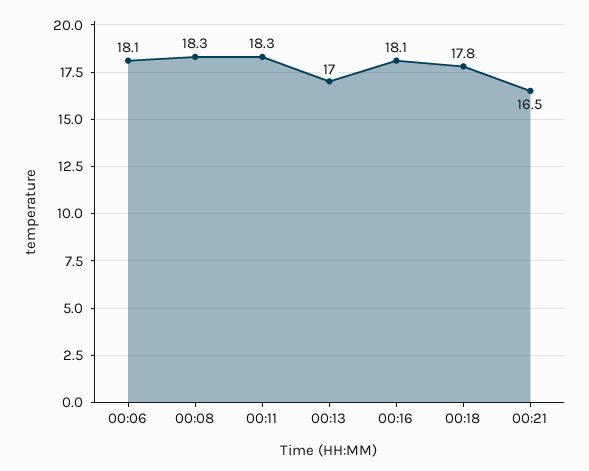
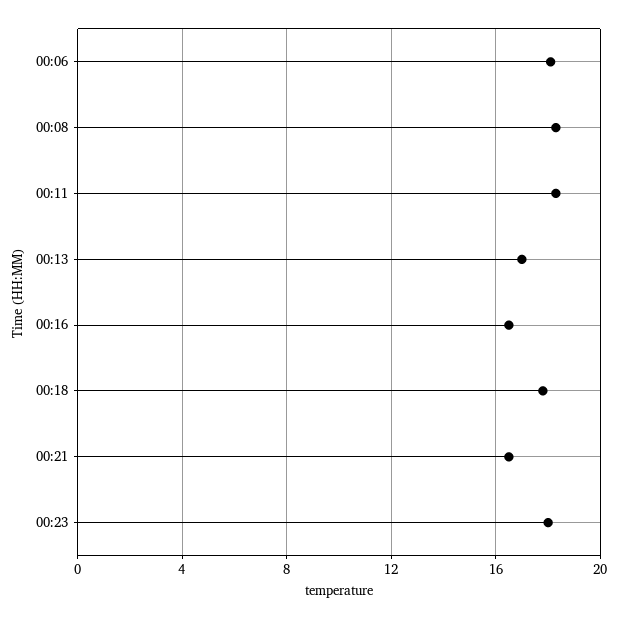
00:16: 18.1 -> 16.5
00:23: none -> 18

